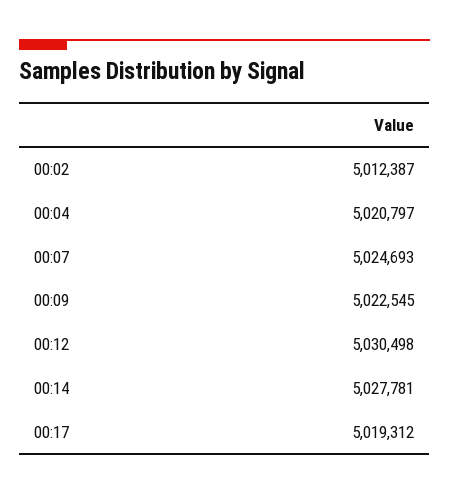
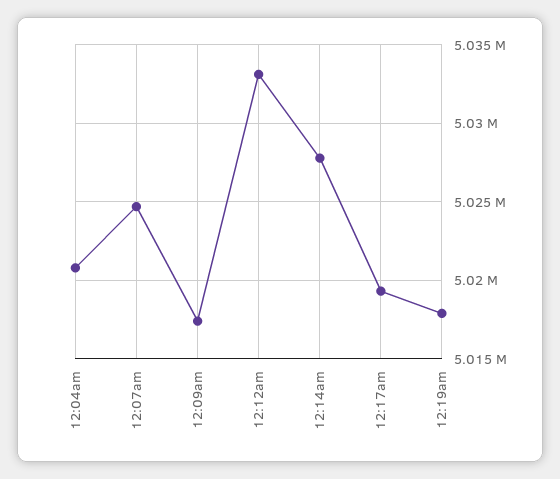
00:02: 5012387 -> none
00:09: 5022545 -> 5017500
00:12: 5030498 -> 5033000
12:19am: none -> 5018000

